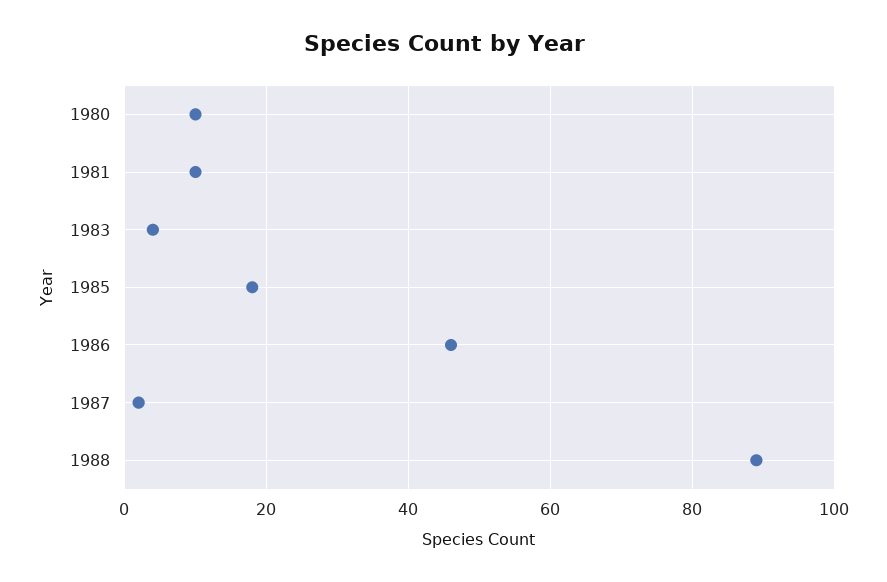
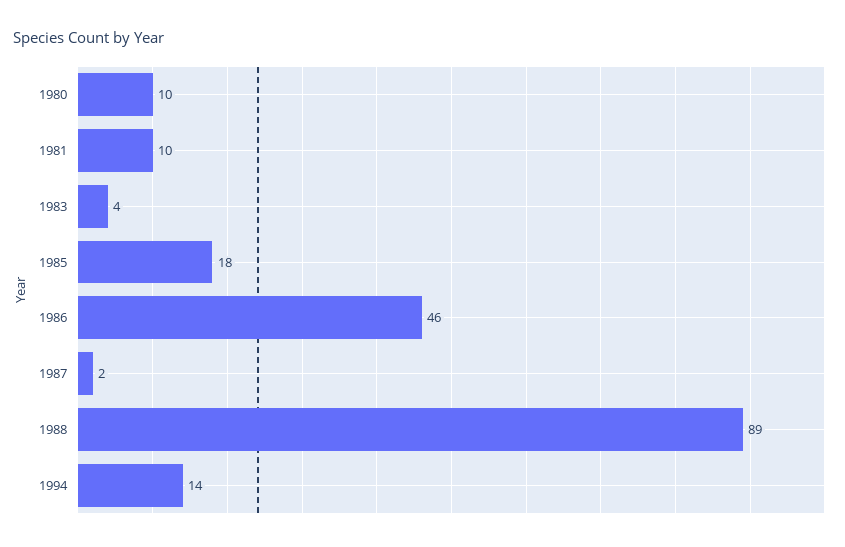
1994: none -> 14

